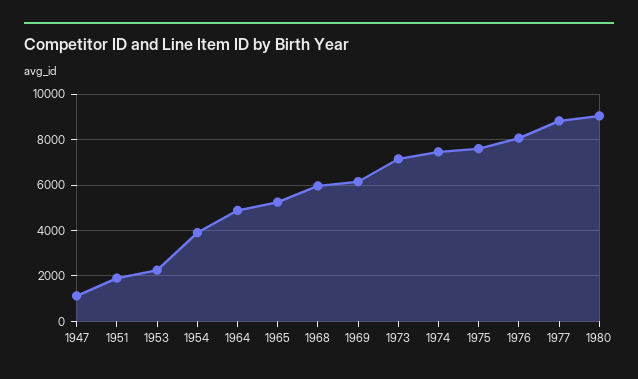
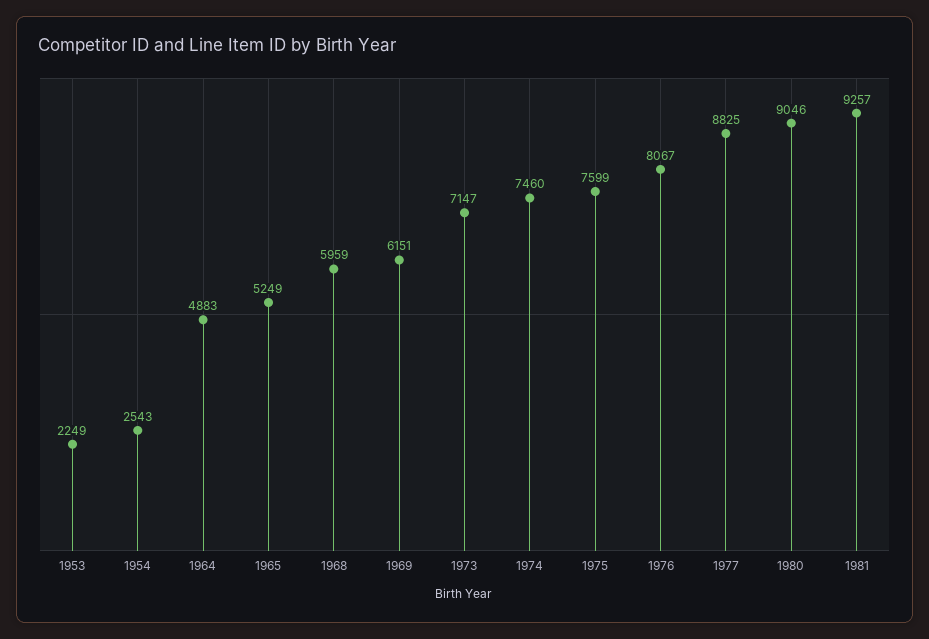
1947: 1000 -> none
1951: 2000 -> none
1954: 4000 -> 2543
1981: none -> 9257

